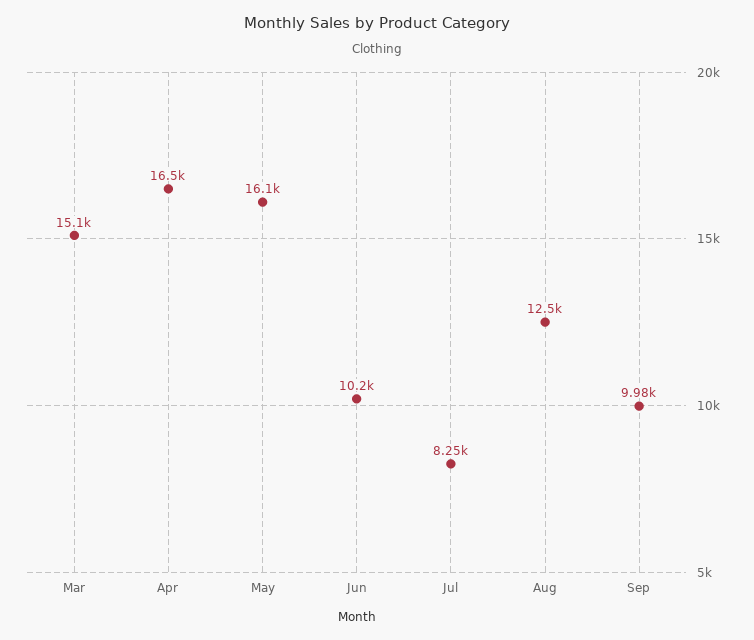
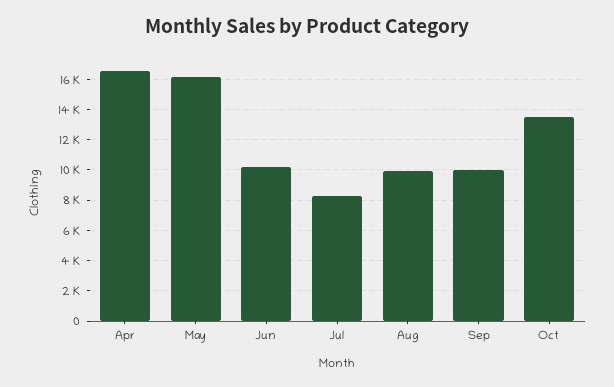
Mar: 15100 -> none
Aug: 12500 -> 10000
Oct: none -> 13500

